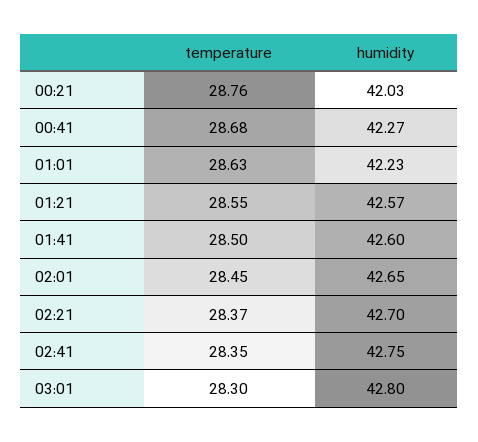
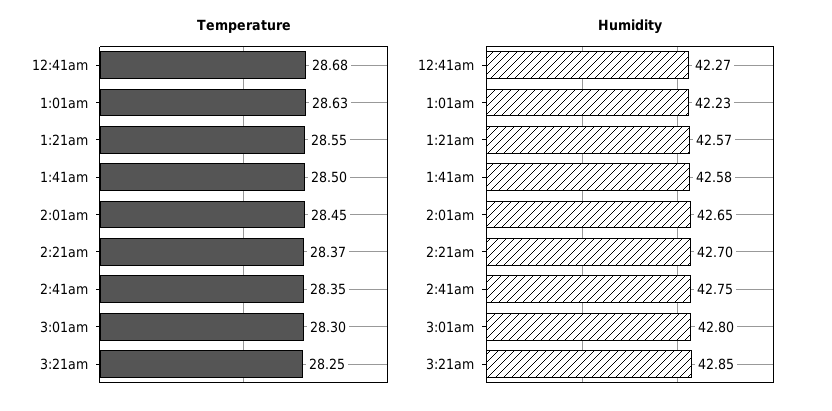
temperature, 00:21: 28.76 -> none
humidity, 00:21: 42.03 -> none
humidity, 01:41: 42.6 -> 42.58
temperature, 3:21am: none -> 28.25
humidity, 3:21am: none -> 42.85

